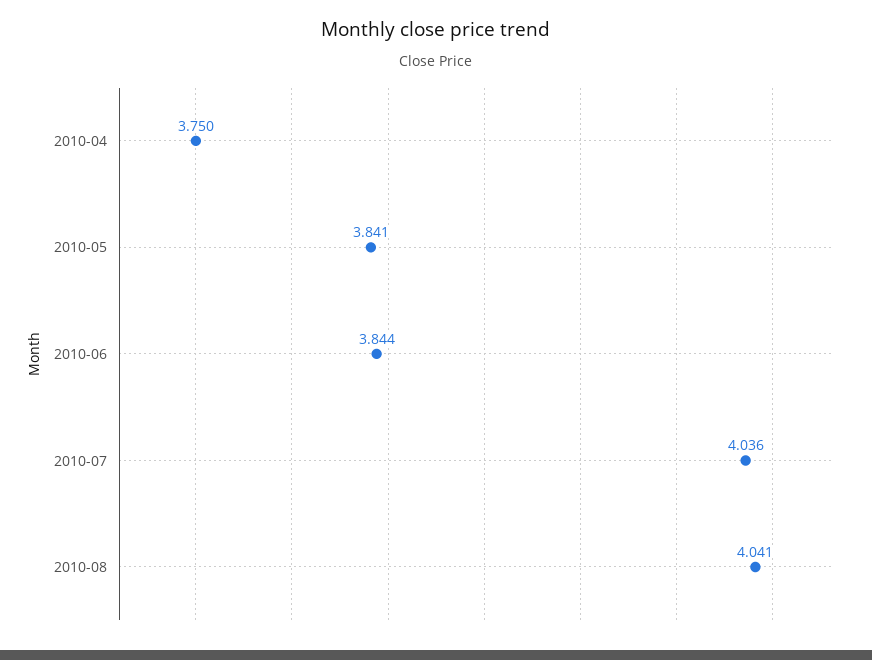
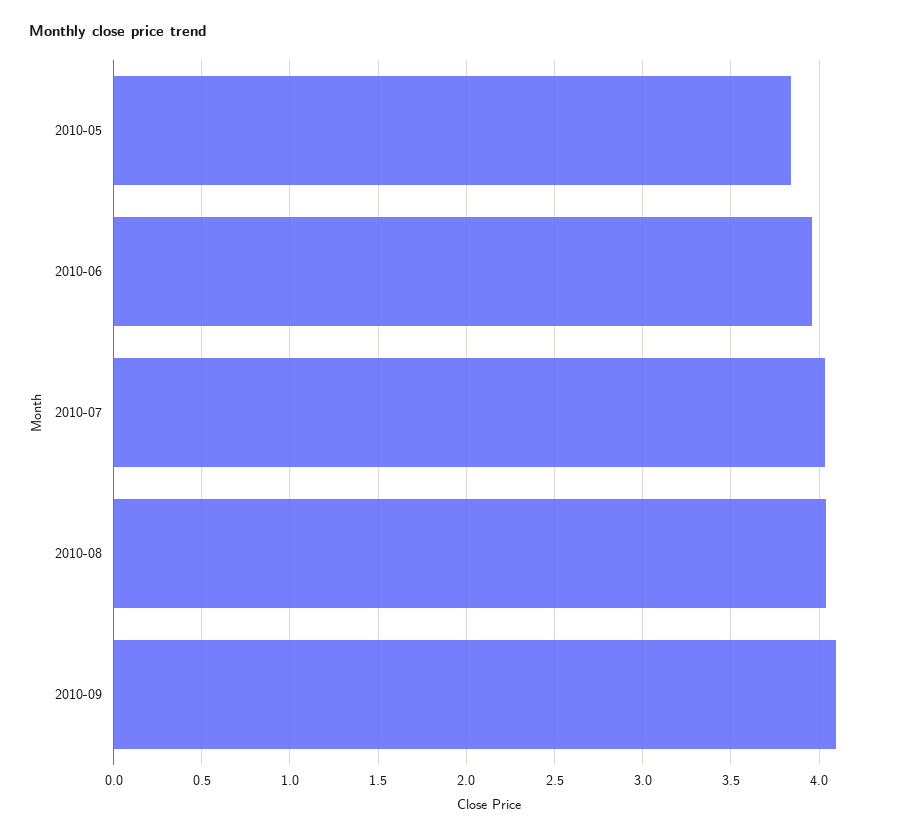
2010-04: 3.75 -> none
2010-06: 3.844 -> 3.95
2010-09: none -> 4.1

